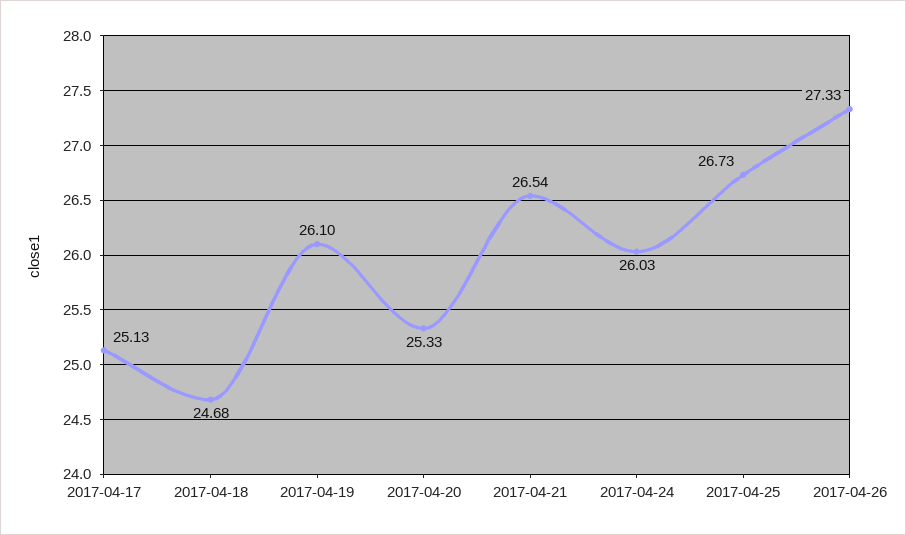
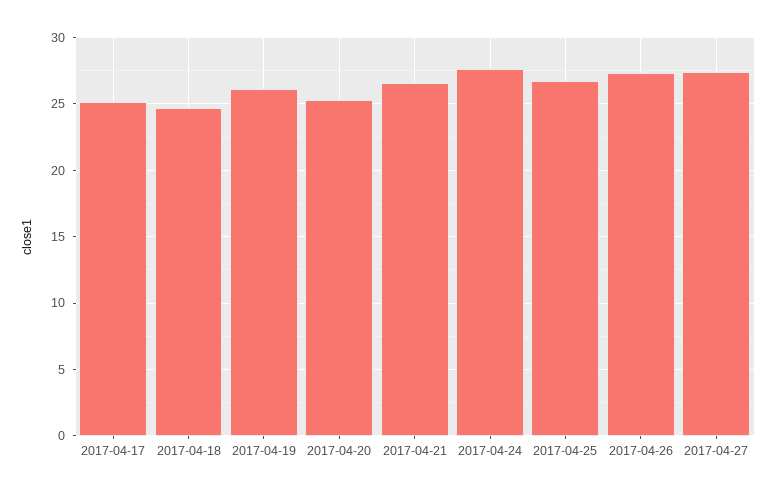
2017-04-24: 26.03 -> 27.5
2017-04-27: none -> 27.5

